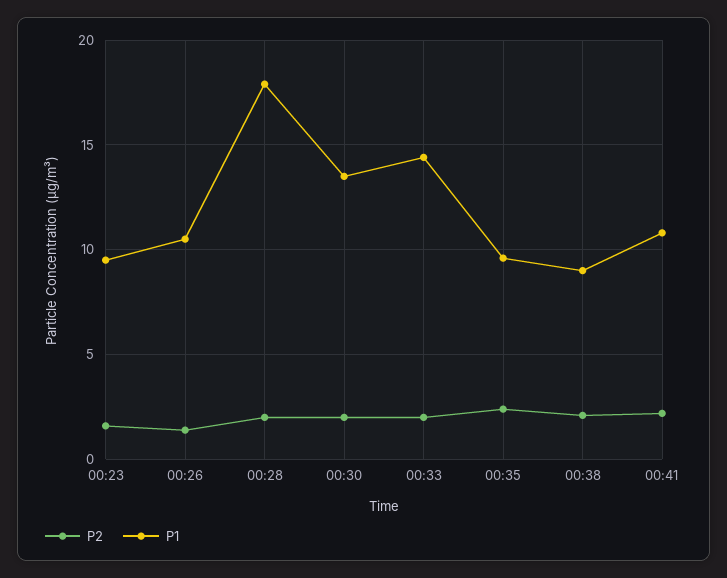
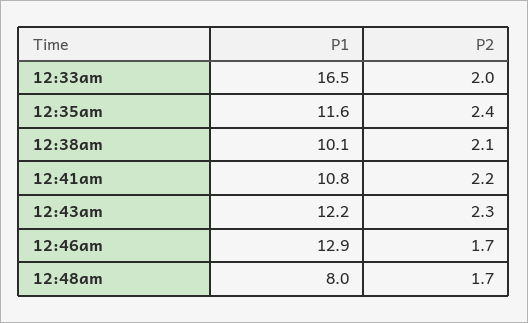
P2, 00:23: 1.5 -> none
P1, 00:23: 9.5 -> none
P2, 00:26: 1.5 -> none
P1, 00:26: 10.5 -> none
P2, 00:28: 2 -> none
P1, 00:28: 18 -> none
P2, 00:30: 2 -> none
P1, 00:30: 13.5 -> none
P1, 00:33: 14.5 -> 16.5
P1, 00:35: 9.5 -> 11.6
P1, 00:38: 9 -> 10.1
P1, 12:43am: none -> 12.2
P2, 12:43am: none -> 2.3
P1, 12:46am: none -> 12.9
P2, 12:46am: none -> 1.7
P1, 12:48am: none -> 8
P2, 12:48am: none -> 1.7

